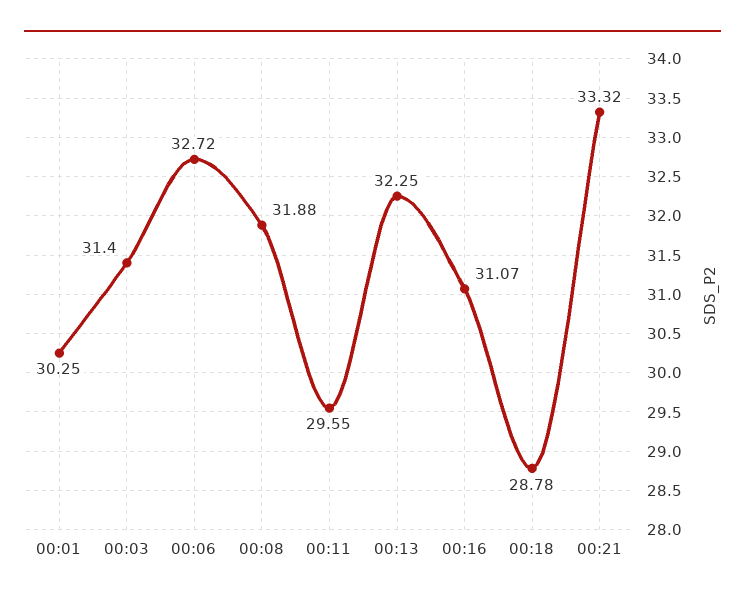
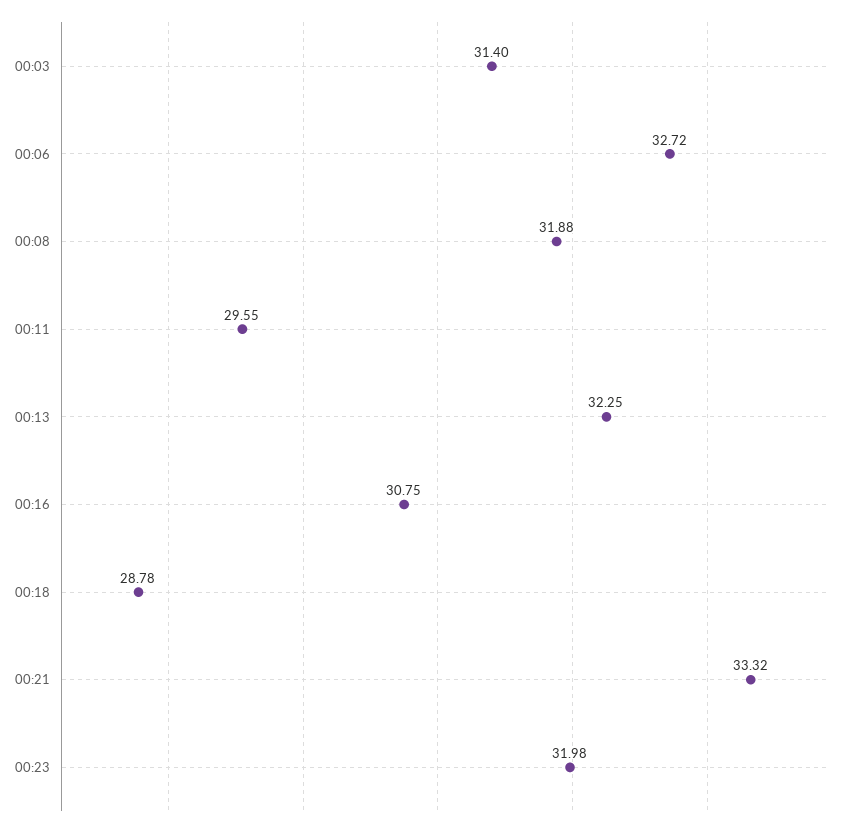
00:01: 30.25 -> none
00:16: 31.07 -> 30.75
00:23: none -> 31.98

